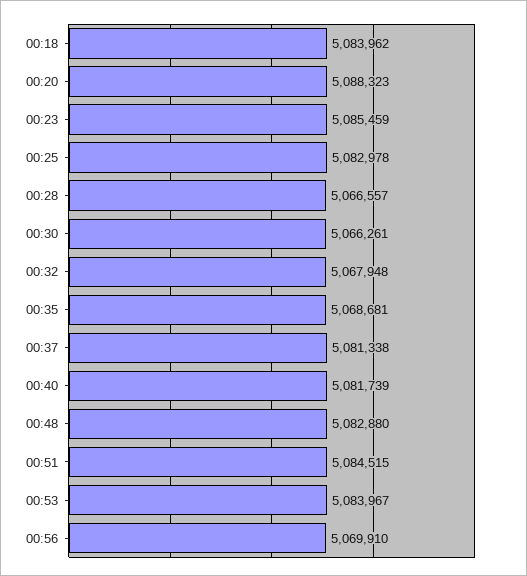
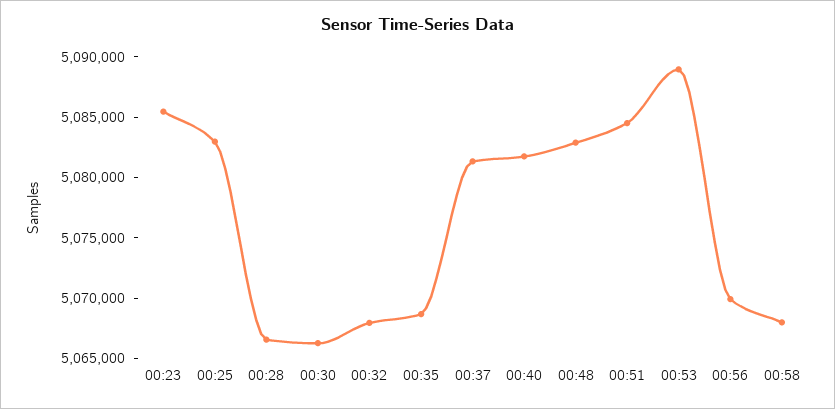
00:18: 5083962 -> none
00:20: 5088323 -> none
00:53: 5083967 -> 5089000
00:58: none -> 5068000

